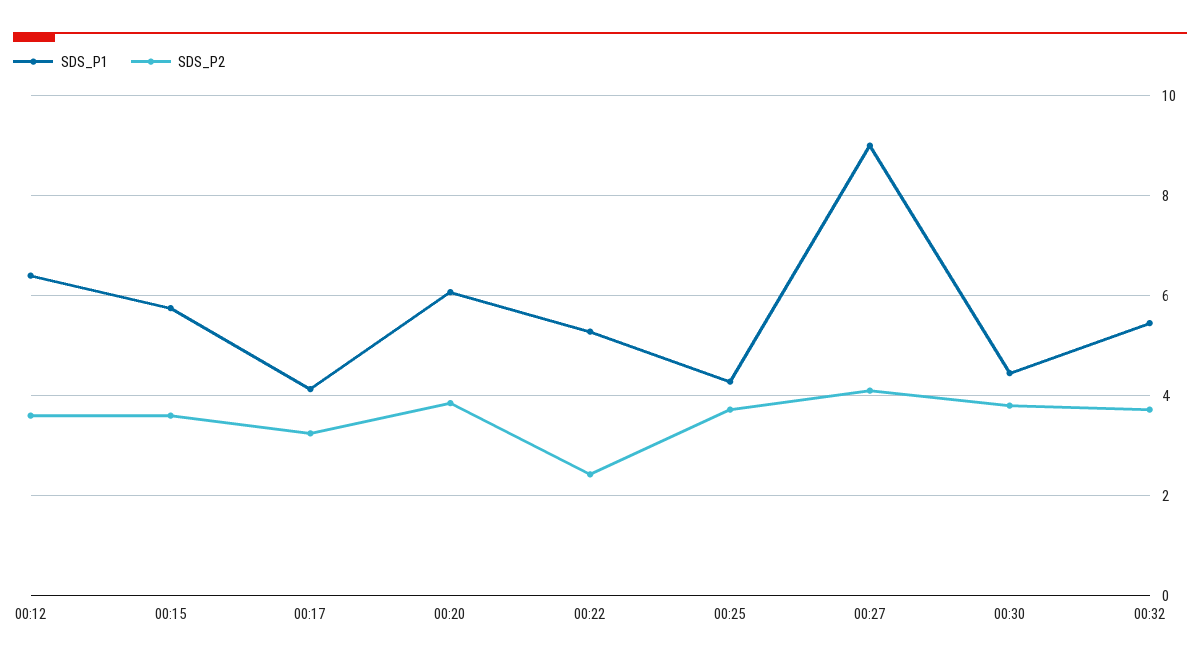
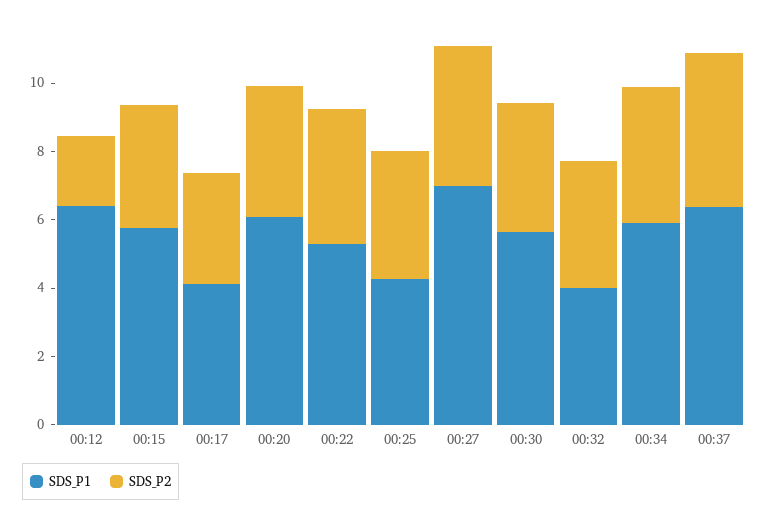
SDS_P2, 00:12: 3.6 -> 2
SDS_P2, 00:22: 2.4 -> 4
SDS_P1, 00:27: 9 -> 7
SDS_P1, 00:30: 4.4 -> 5.5
SDS_P1, 00:32: 5.4 -> 4
SDS_P1, 00:34: none -> 6
SDS_P2, 00:34: none -> 4
SDS_P1, 00:37: none -> 6.5
SDS_P2, 00:37: none -> 4.5

